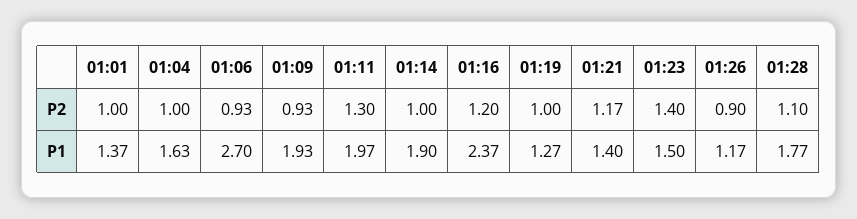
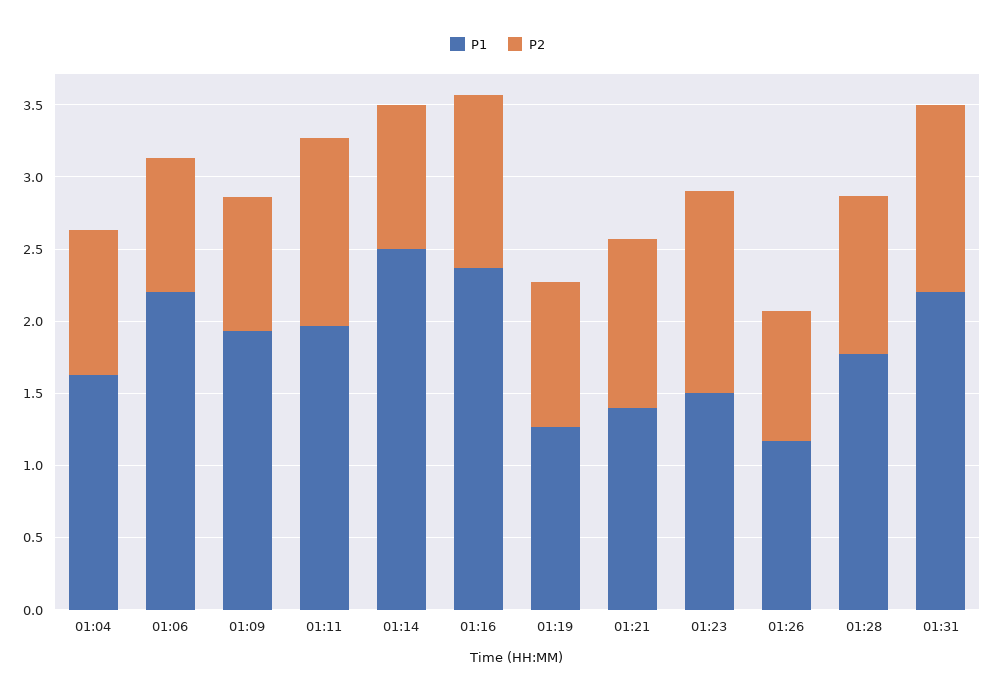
P2, 01:01: 1 -> none
P1, 01:01: 1.37 -> none
P1, 01:06: 2.7 -> 2.2
P1, 01:14: 1.9 -> 2.5
P1, 01:31: none -> 2.2
P2, 01:31: none -> 1.3

